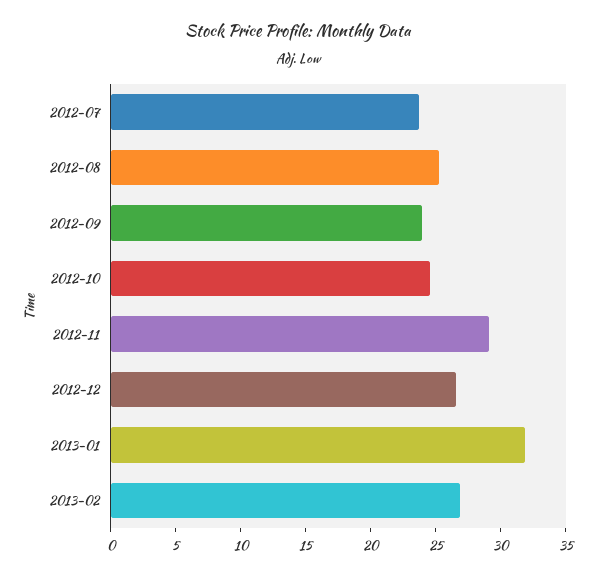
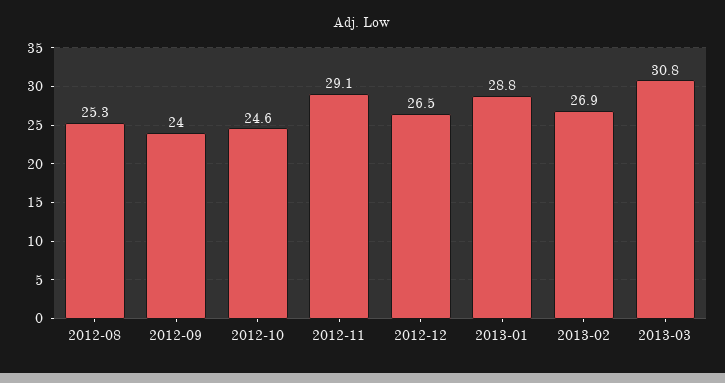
2012-07: 24 -> none
2013-01: 32 -> 28.8
2013-03: none -> 30.8

